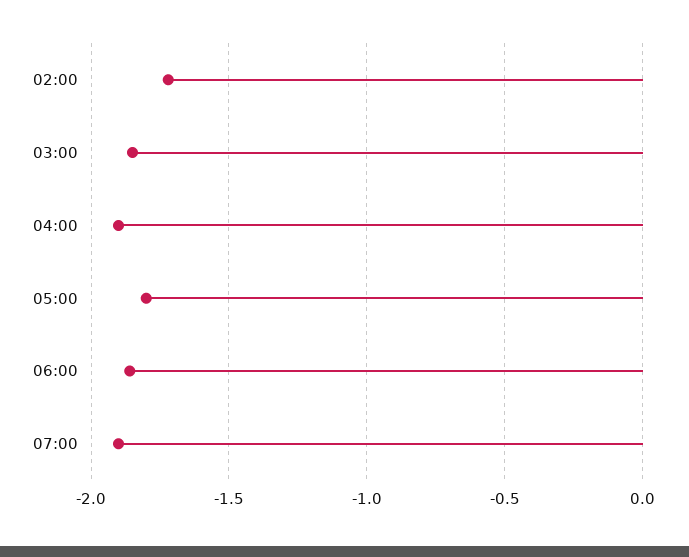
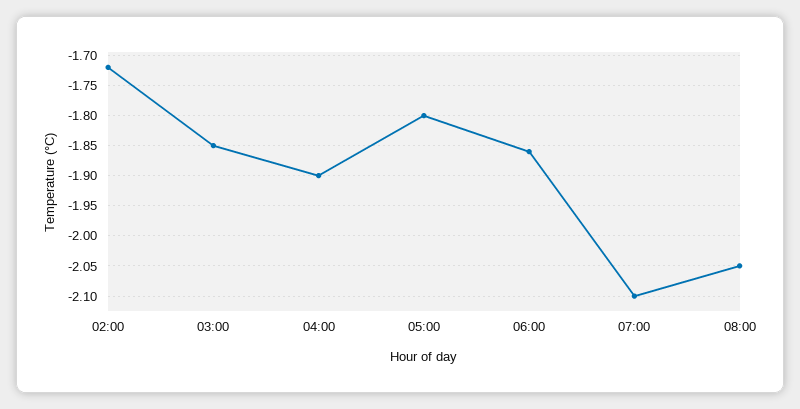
07:00: -1.9 -> -2.1
08:00: none -> -2.05

